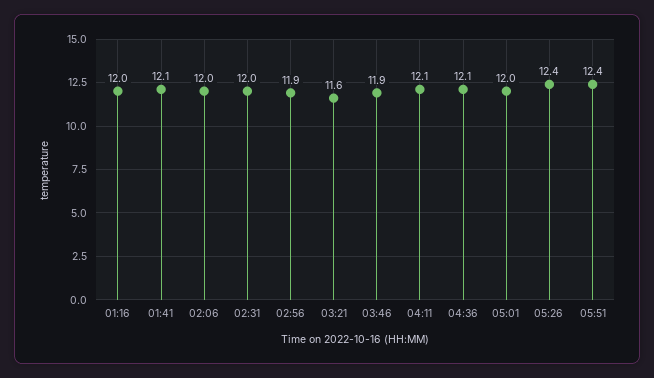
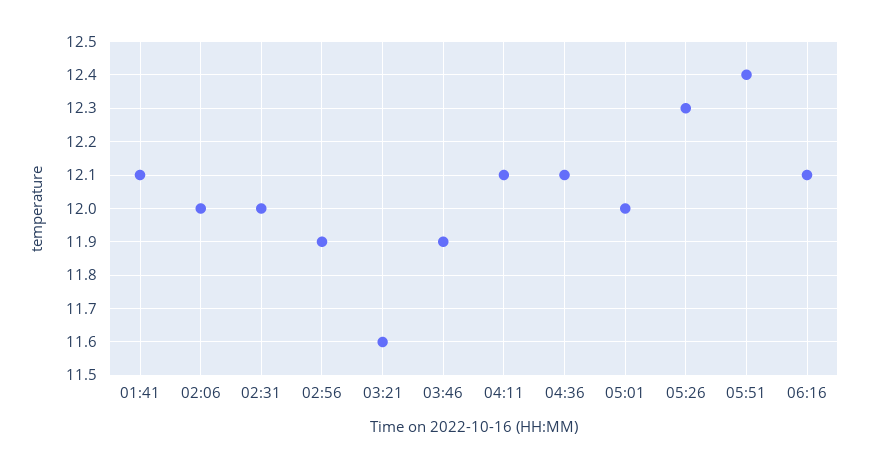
01:16: 12 -> none
05:26: 12.4 -> 12.3
06:16: none -> 12.1

